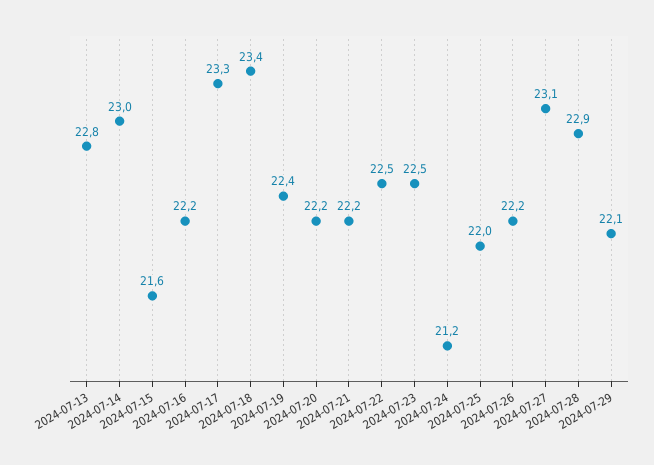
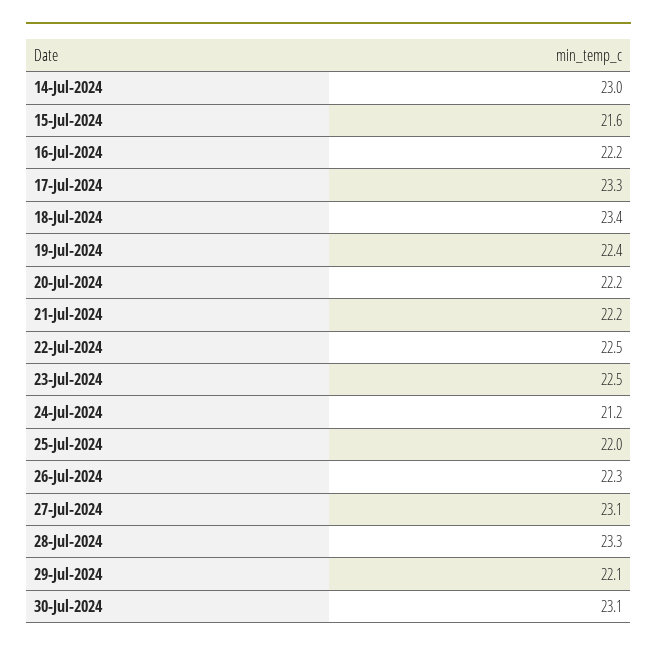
2024-07-13: 22.8 -> none
2024-07-26: 22.2 -> 22.3
2024-07-28: 22.9 -> 23.3
30-Jul-2024: none -> 23.1

